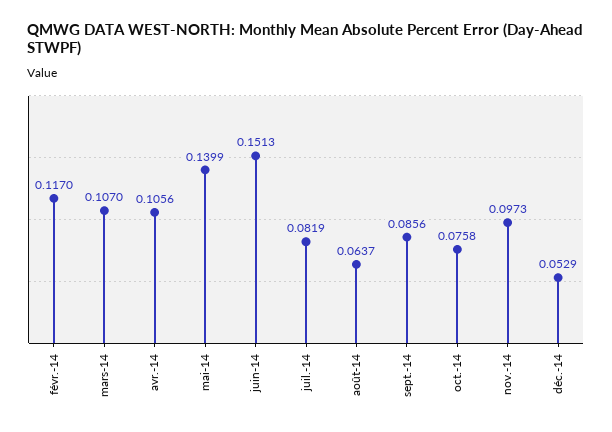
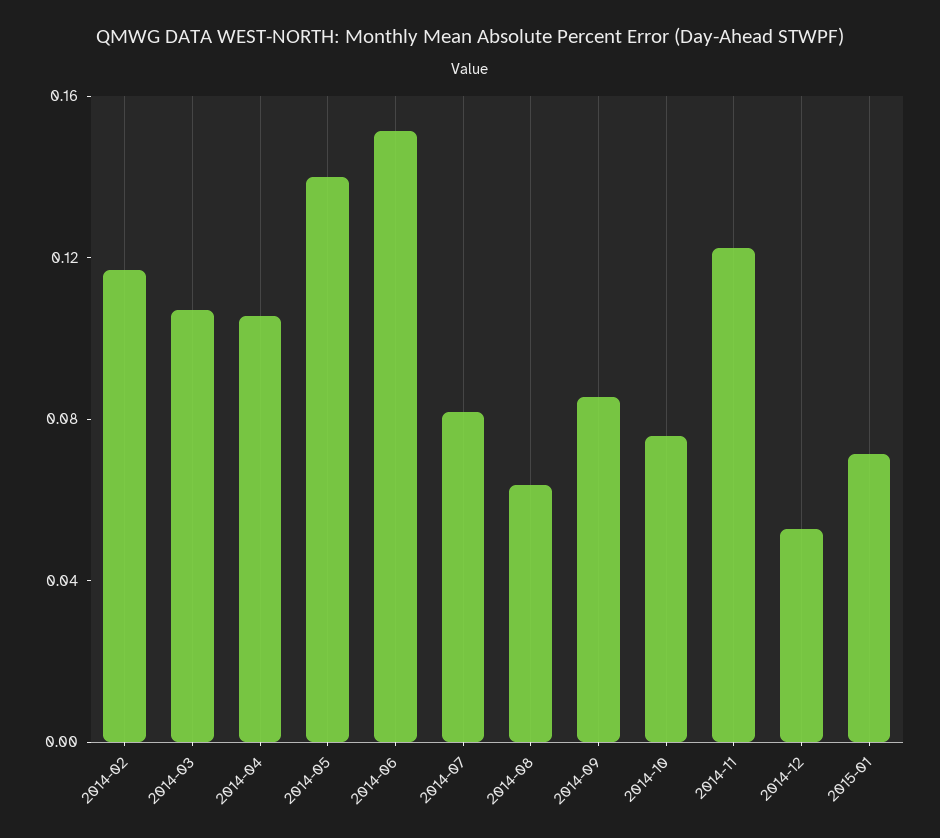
nov.-14: 0.0973 -> 0.12
2015-01: none -> 0.07

